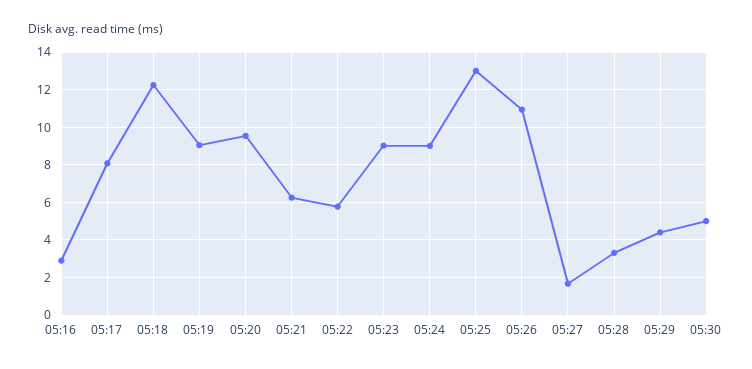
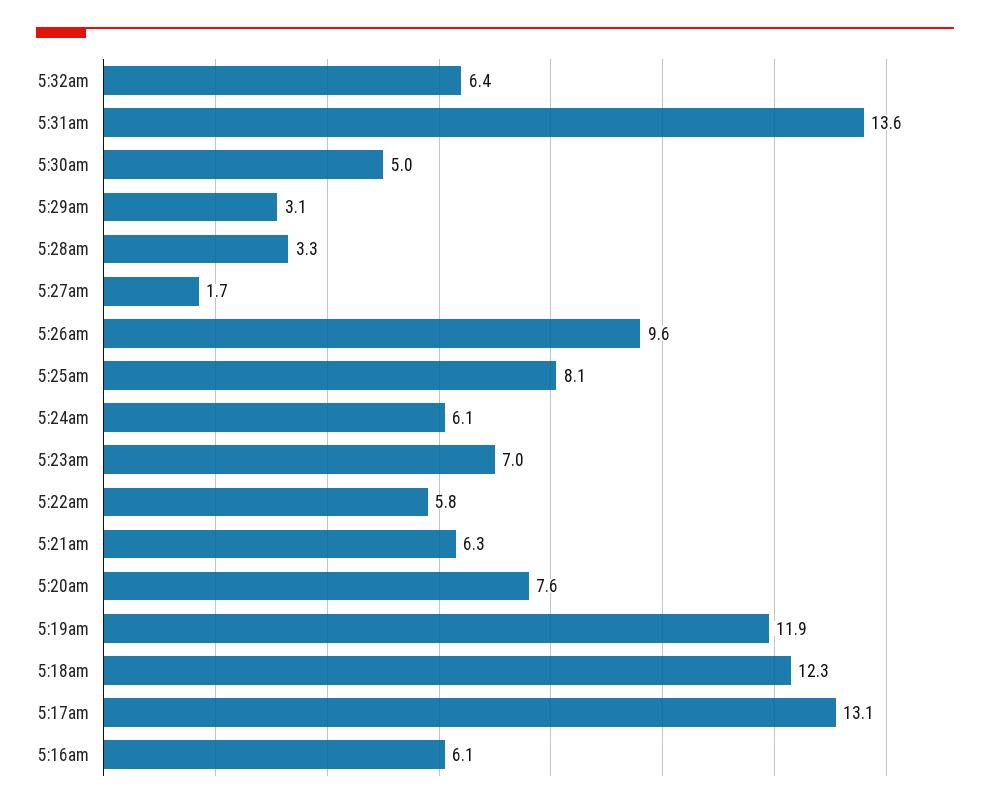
05:16: 3 -> 6.1
05:17: 8 -> 13.1
05:19: 9 -> 11.9
05:20: 9.5 -> 7.6
05:23: 9 -> 7
05:24: 9 -> 6.1
05:25: 13 -> 8.1
05:26: 11 -> 9.6
05:29: 4.5 -> 3.1
5:32am: none -> 6.4
5:31am: none -> 13.6

